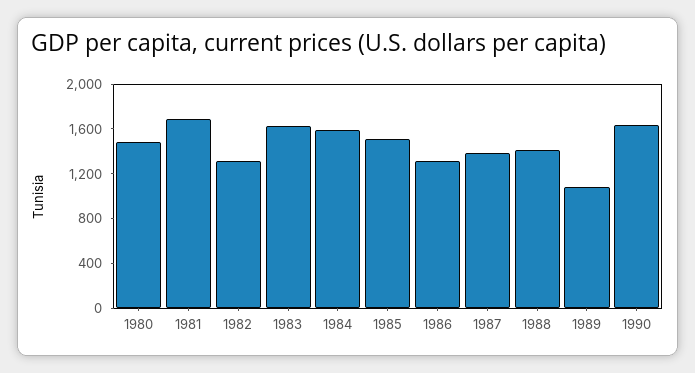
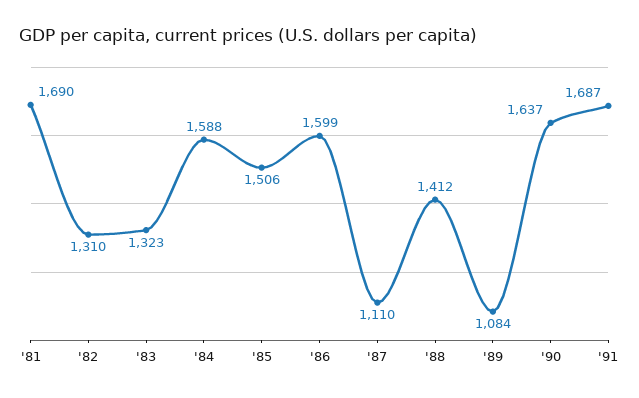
1980: 1500 -> none
1983: 1600 -> 1323
1986: 1300 -> 1599
1987: 1400 -> 1110
'91: none -> 1687

